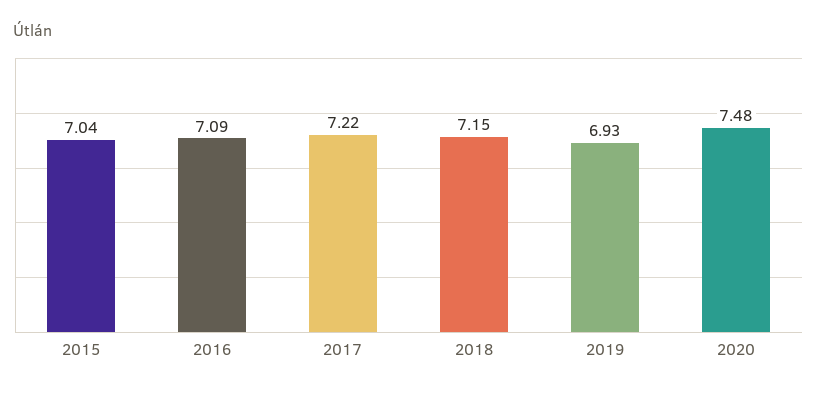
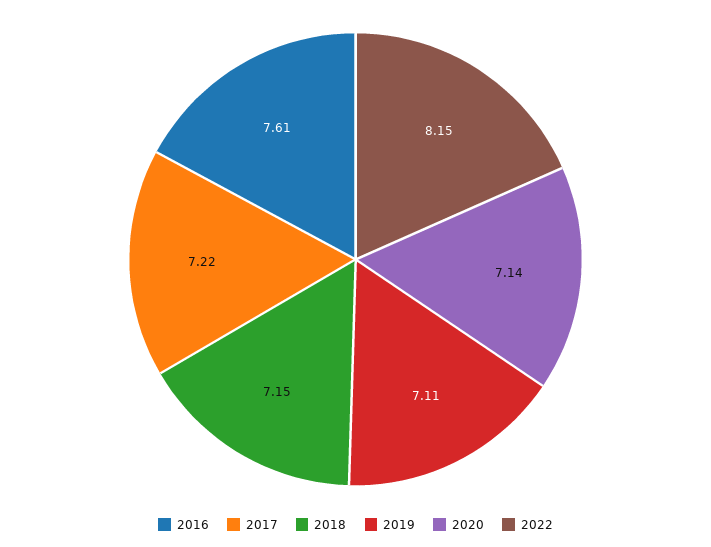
2015: 7.04 -> none
2016: 7.09 -> 7.61
2019: 6.93 -> 7.11
2020: 7.48 -> 7.14
2022: none -> 8.15

